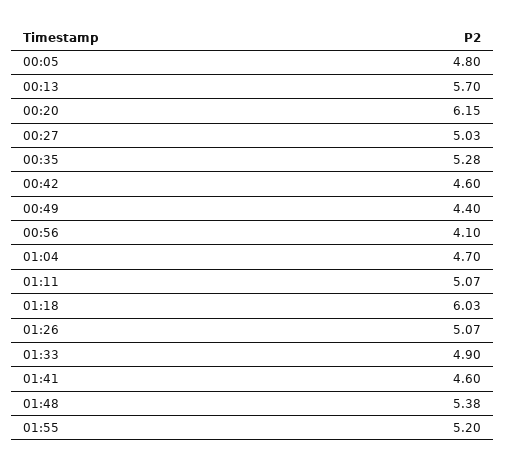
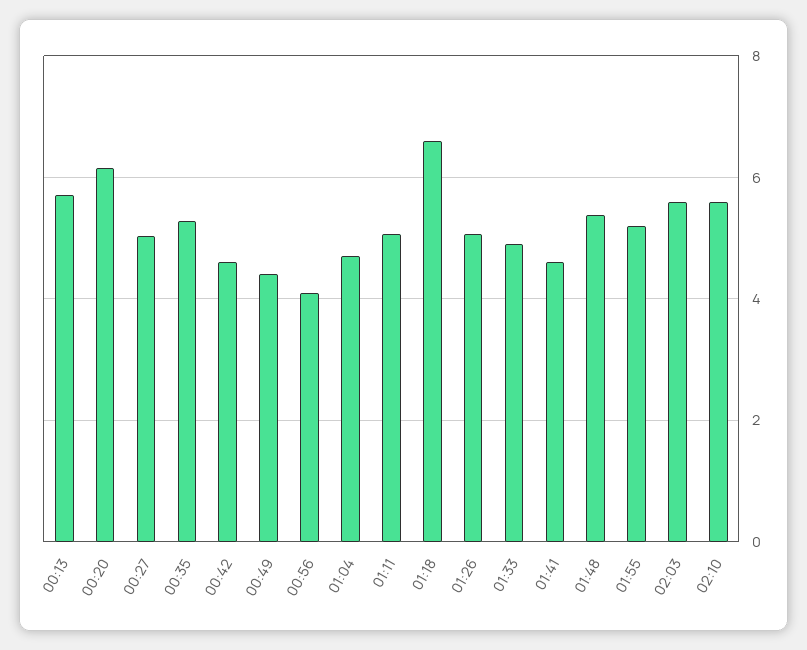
00:05: 4.8 -> none
01:18: 6.03 -> 6.6
02:03: none -> 5.6
02:10: none -> 5.6

